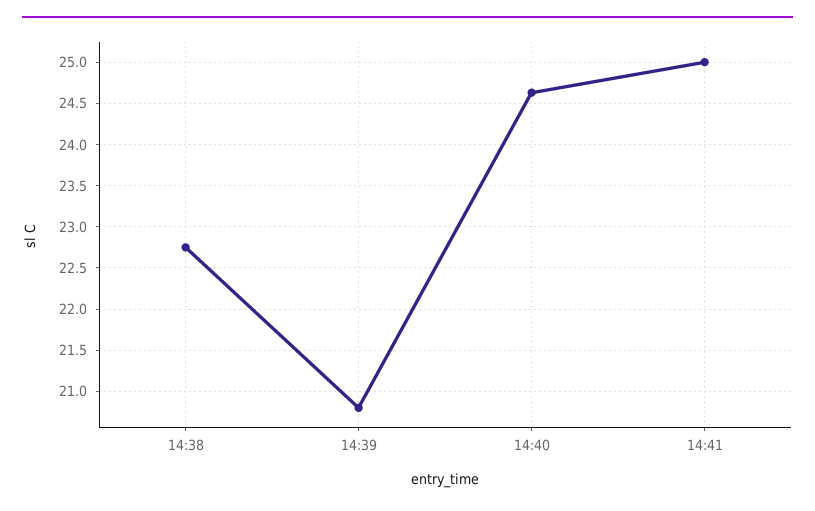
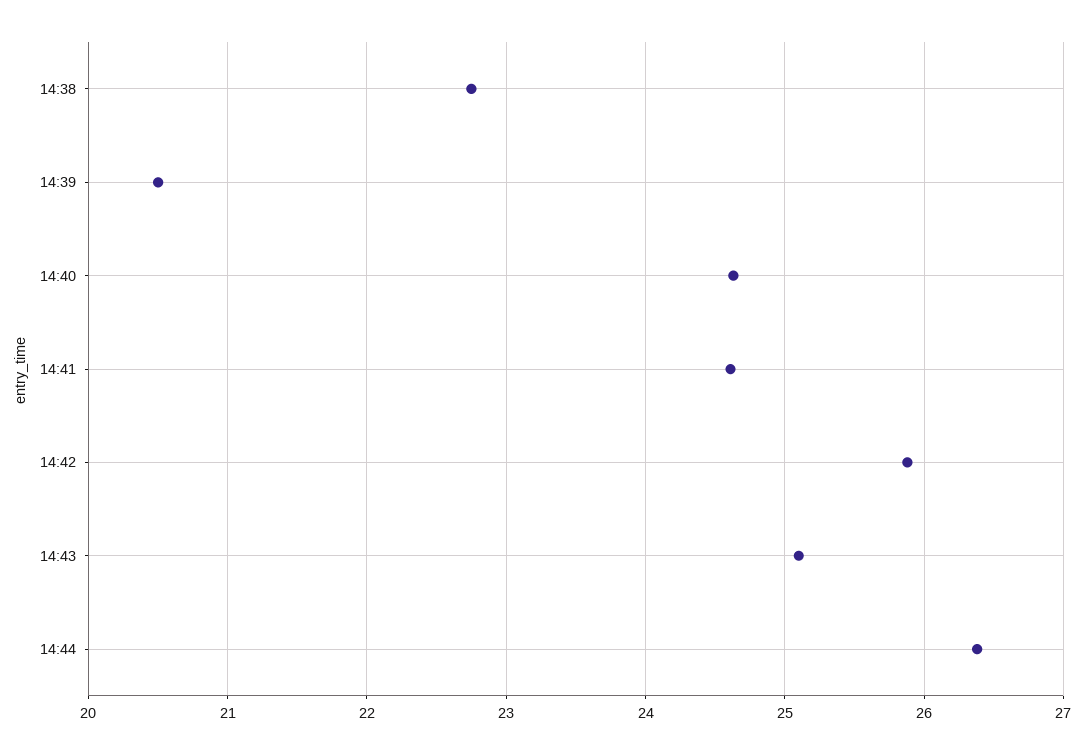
14:39: 20.8 -> 20.5
14:41: 25 -> 24.6
14:42: none -> 25.9
14:43: none -> 25.1
14:44: none -> 26.4

